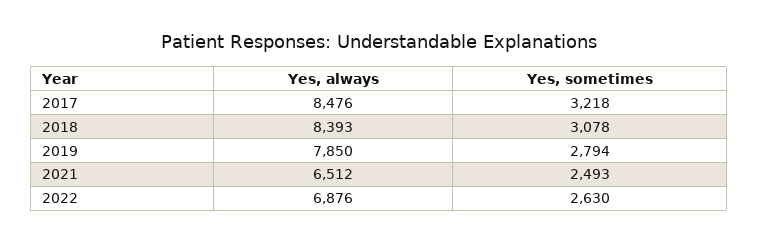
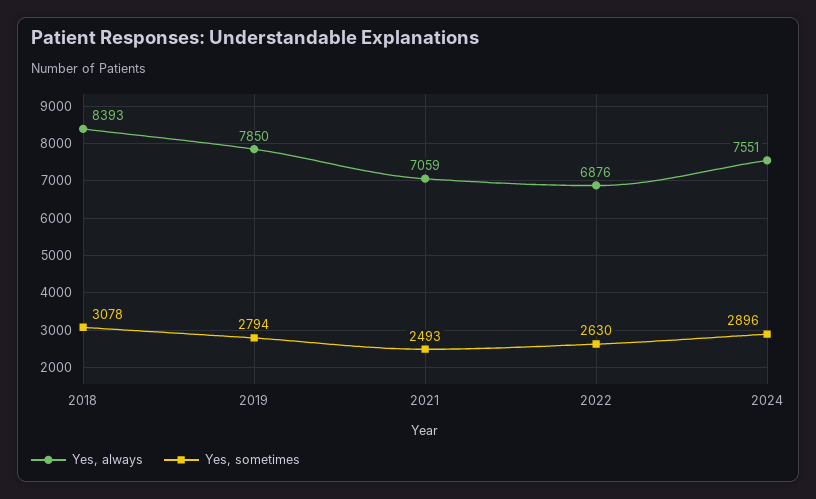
Yes, always, 2017: 8476 -> none
Yes, sometimes, 2017: 3218 -> none
Yes, always, 2021: 6512 -> 7059
Yes, always, 2024: none -> 7551
Yes, sometimes, 2024: none -> 2896

